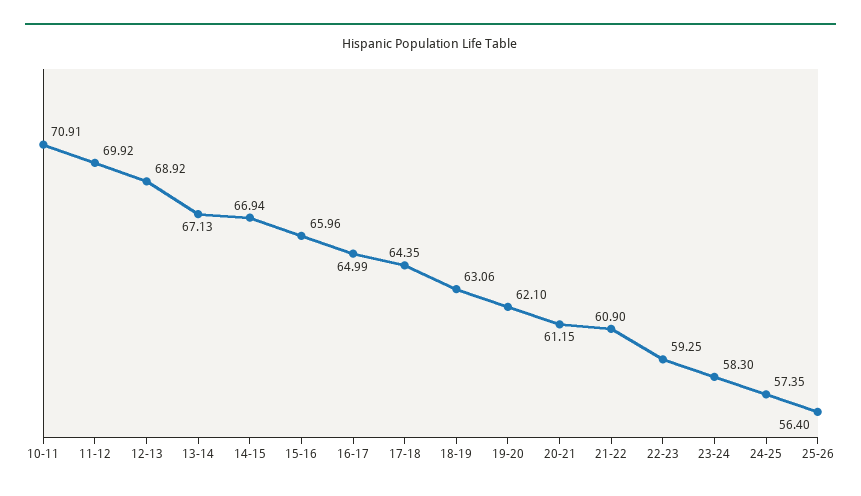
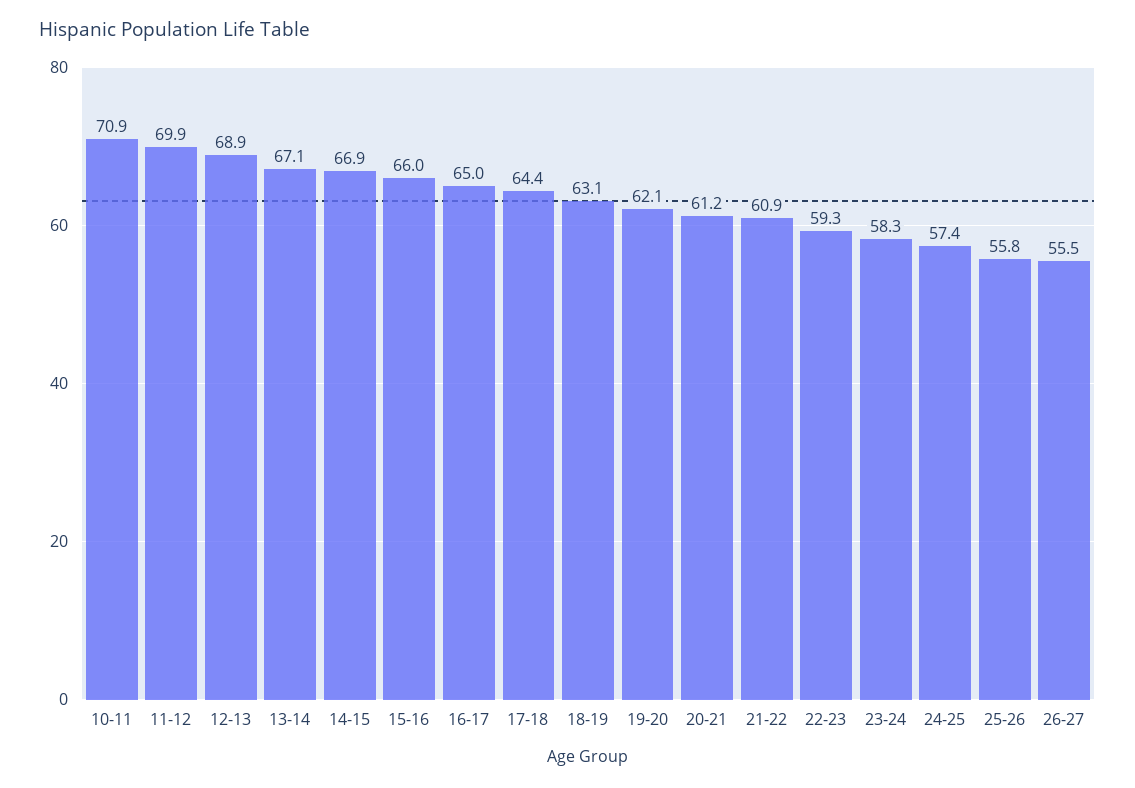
25-26: 56.4 -> 55.8
26-27: none -> 55.5

